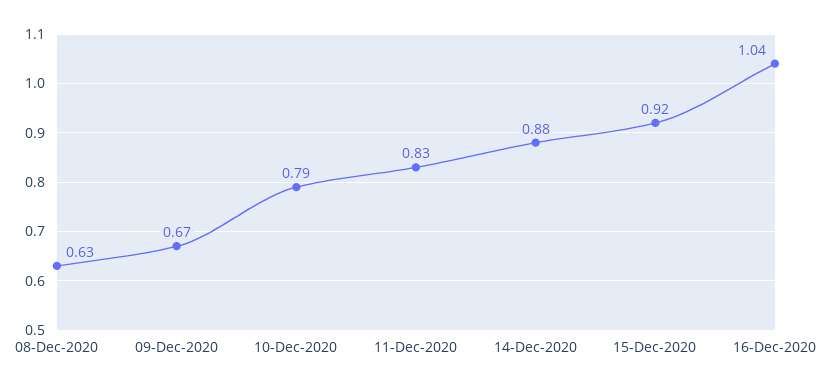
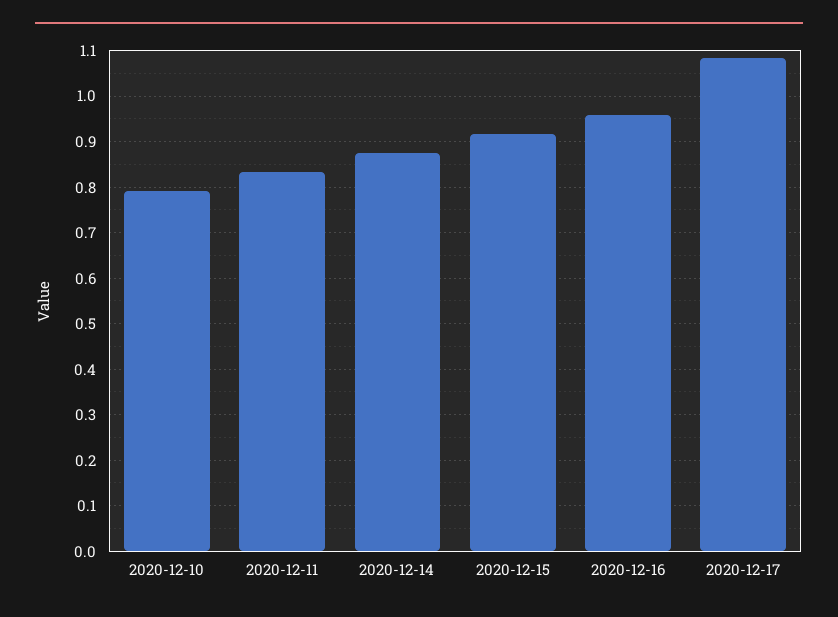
08-Dec-2020: 0.63 -> none
09-Dec-2020: 0.67 -> none
16-Dec-2020: 1.04 -> 0.96
2020-12-17: none -> 1.08

